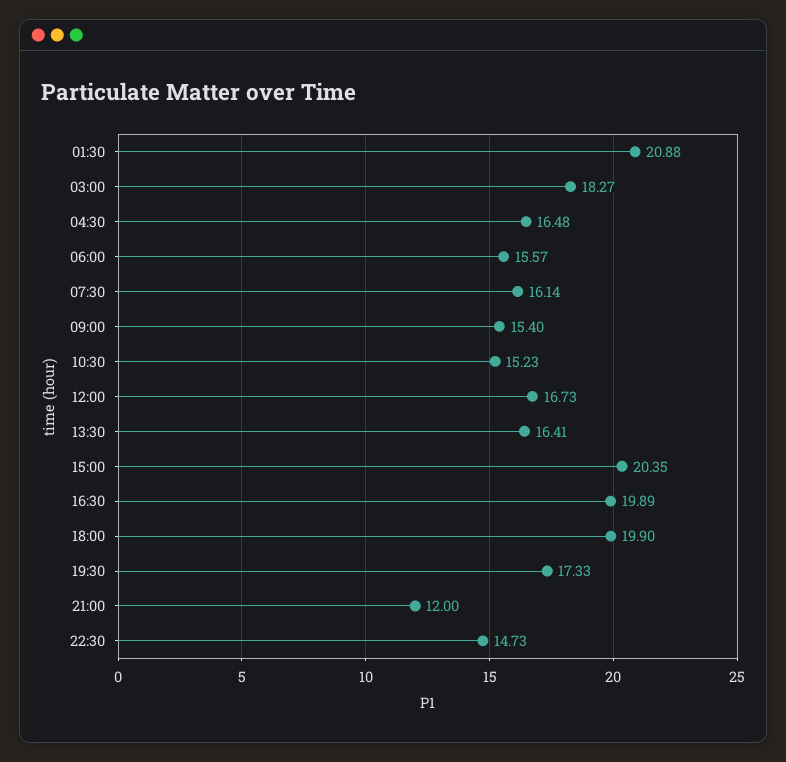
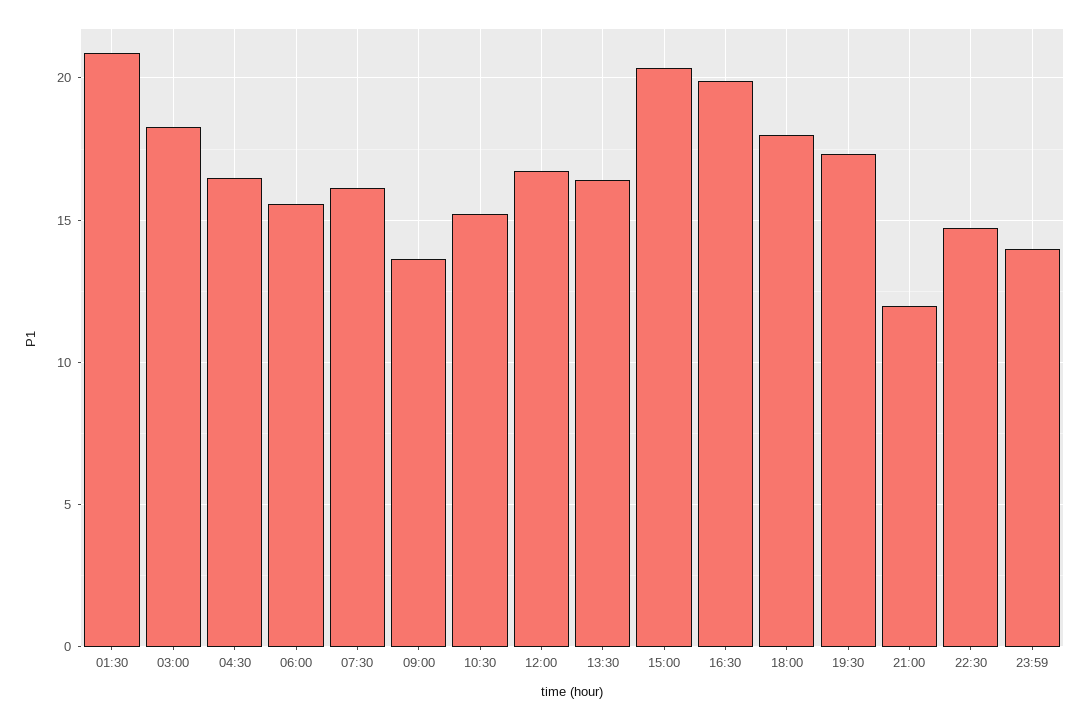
09:00: 15.4 -> 13.5
18:00: 19.9 -> 18
23:59: none -> 14

